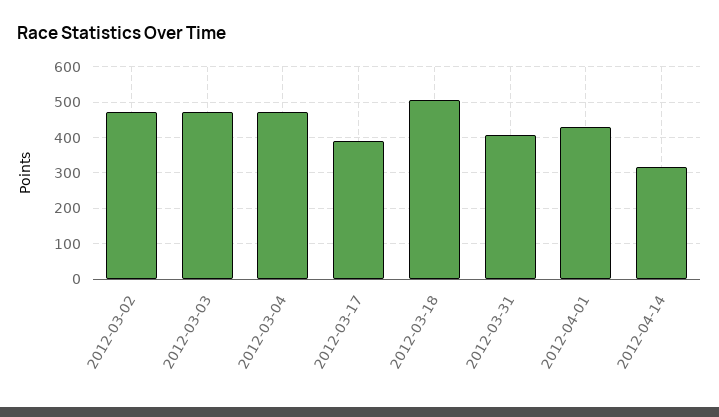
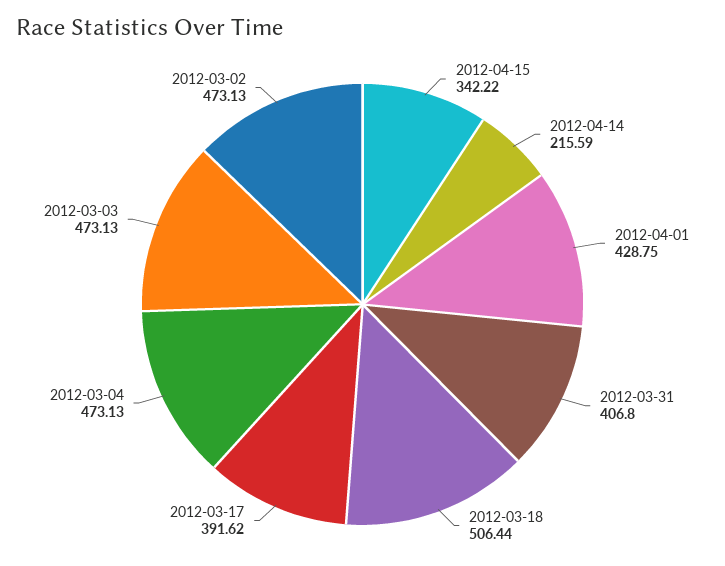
2012-04-14: 320 -> 215.59
2012-04-15: none -> 342.22

